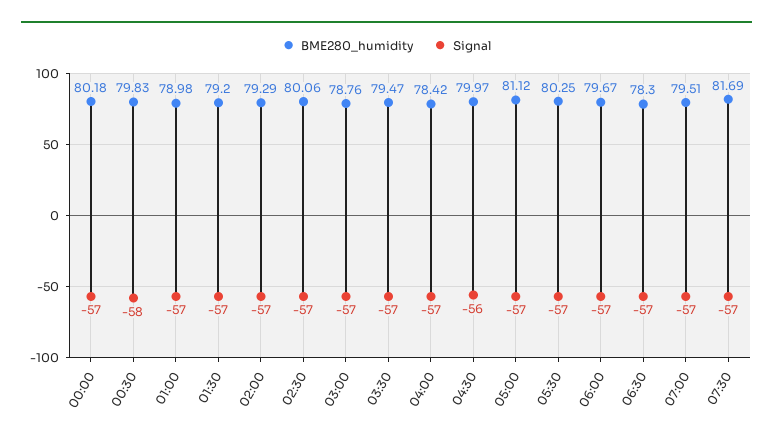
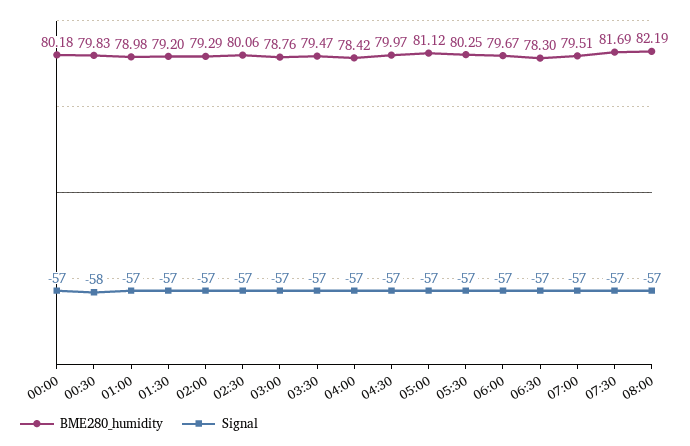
Signal, 04:30: -56 -> -57
BME280_humidity, 08:00: none -> 82.19
Signal, 08:00: none -> -57

